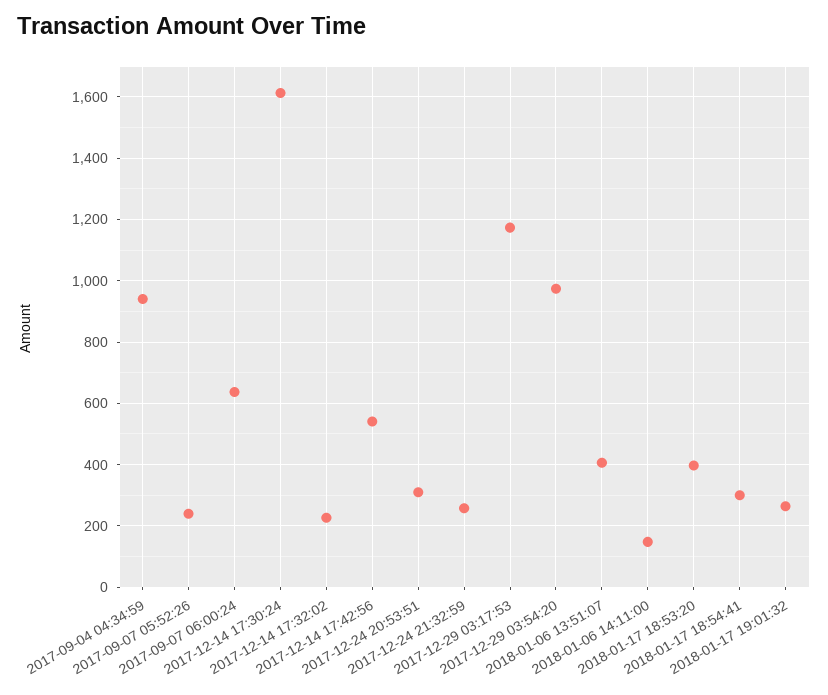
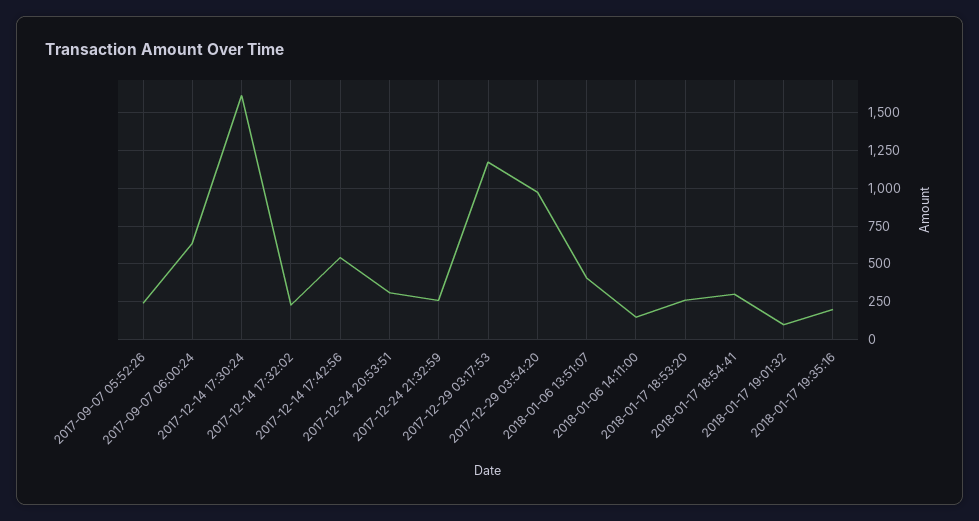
2017-09-04 04:34:59: 940 -> none
2018-01-17 18:53:20: 400 -> 250
2018-01-17 19:01:32: 260 -> 100
2018-01-17 19:35:16: none -> 200

